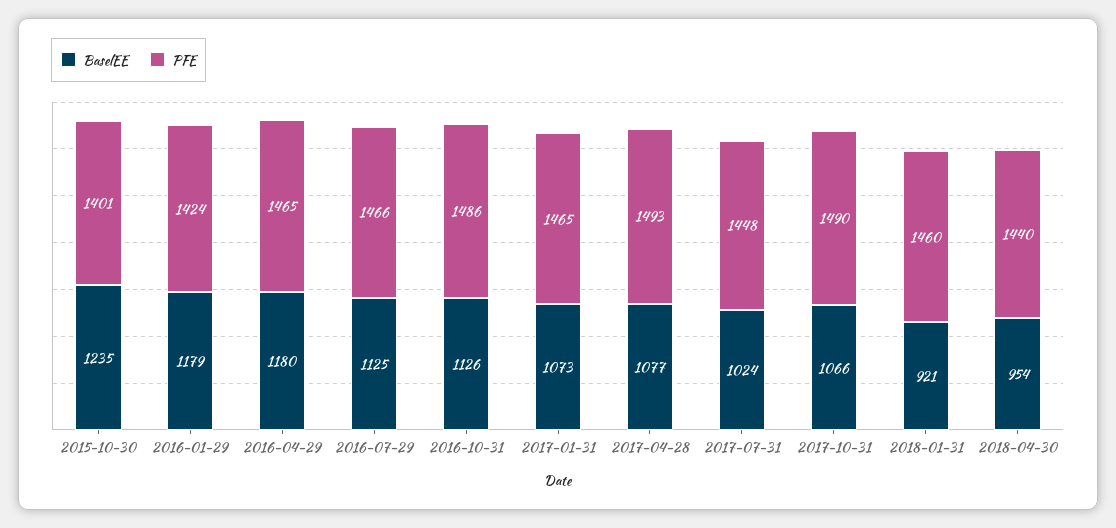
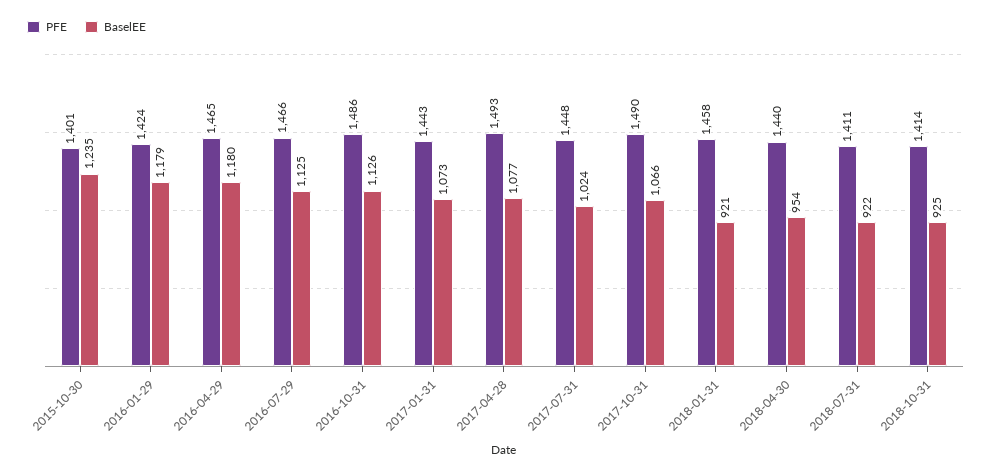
PFE, 2017-01-31: 1465 -> 1443
PFE, 2018-01-31: 1460 -> 1458
PFE, 2018-07-31: none -> 1411
BaselEE, 2018-07-31: none -> 922
PFE, 2018-10-31: none -> 1414
BaselEE, 2018-10-31: none -> 925

